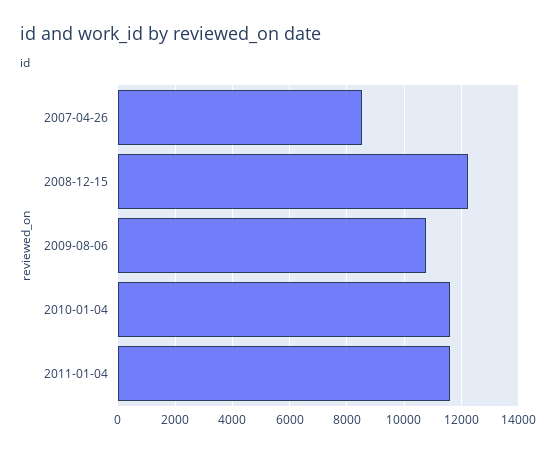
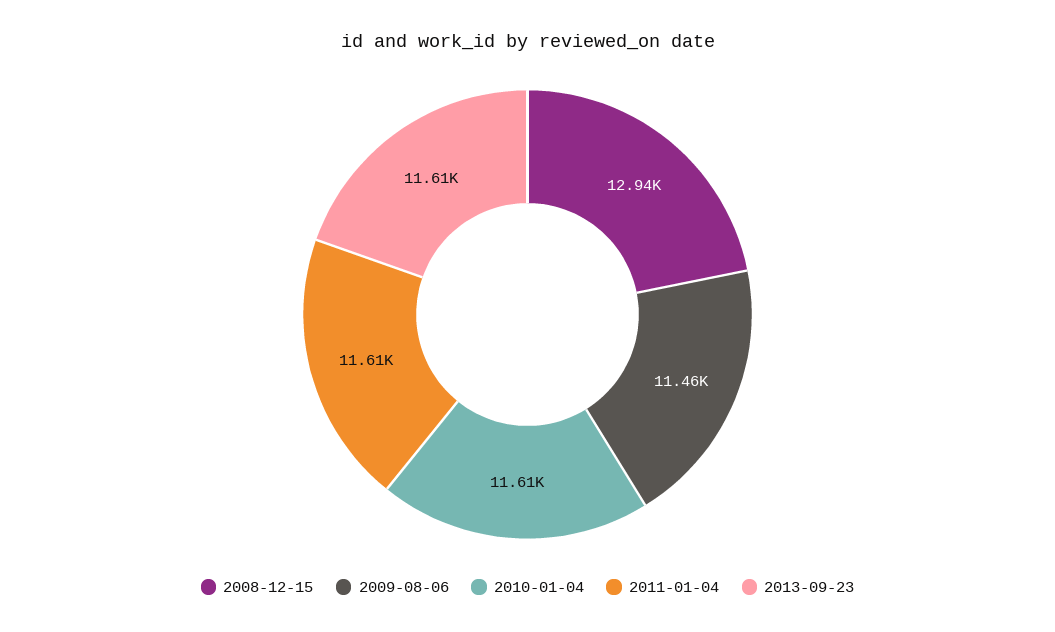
2007-04-26: 8500 -> none
2008-12-15: 12250 -> 12940
2009-08-06: 10750 -> 11460
2013-09-23: none -> 11610

